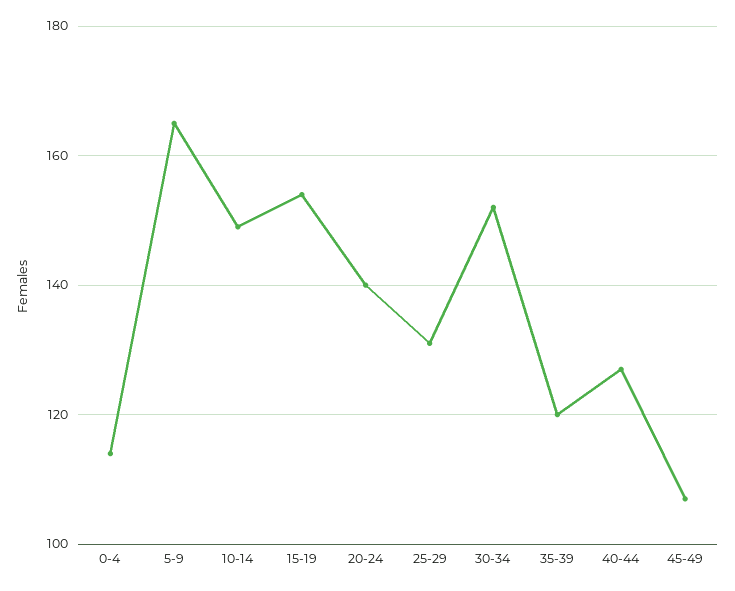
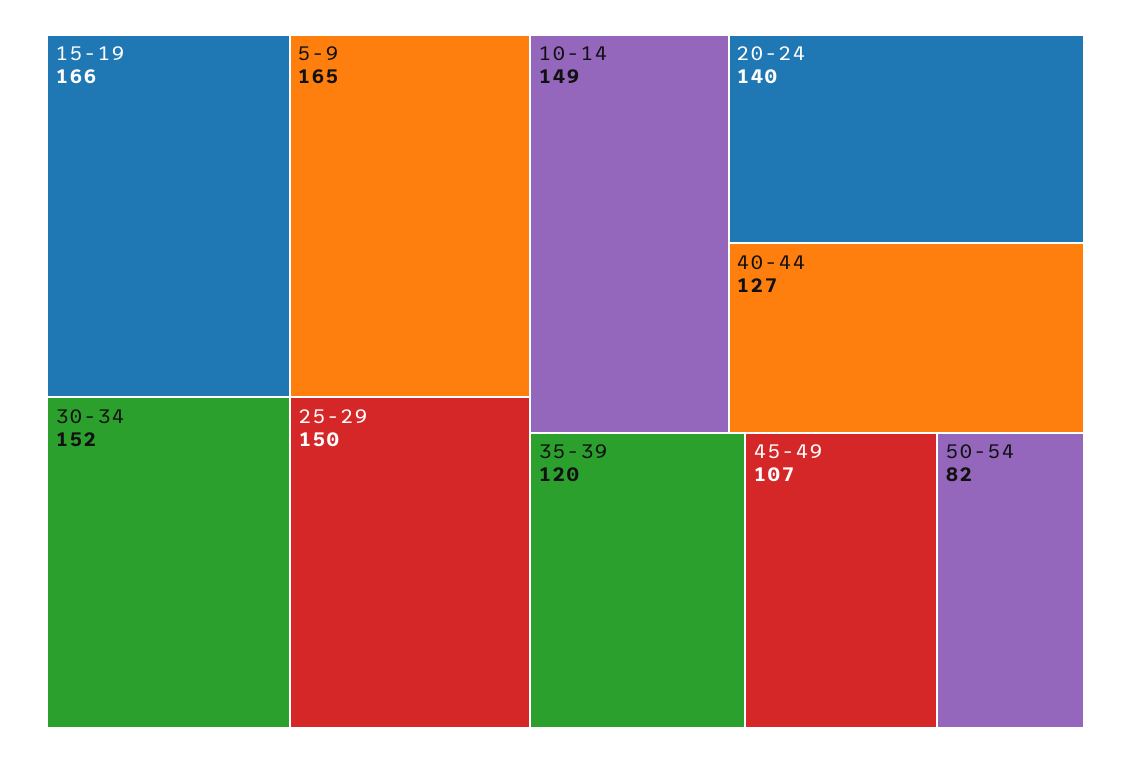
0-4: 115 -> none
15-19: 155 -> 166
25-29: 130 -> 150
50-54: none -> 82

